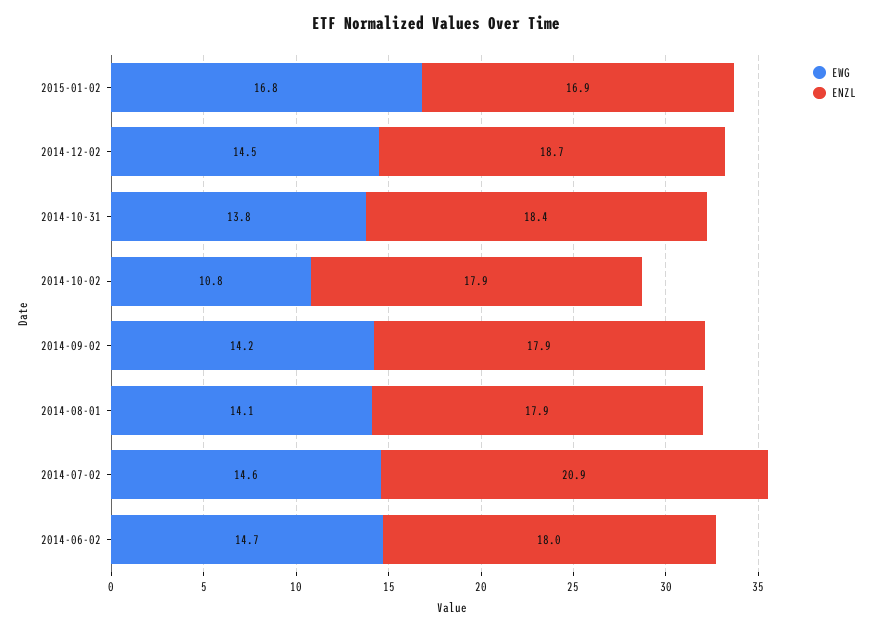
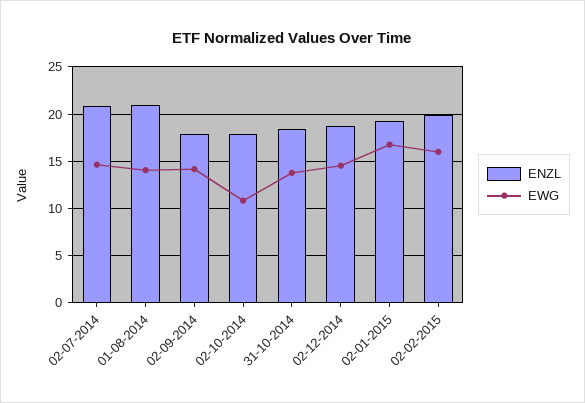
ENZL, 2015-01-02: 16.9 -> 19
ENZL, 2014-08-01: 17.9 -> 21
EWG, 2014-06-02: 14.7 -> none
ENZL, 2014-06-02: 18 -> none
ENZL, 02-02-2015: none -> 20
EWG, 02-02-2015: none -> 16

